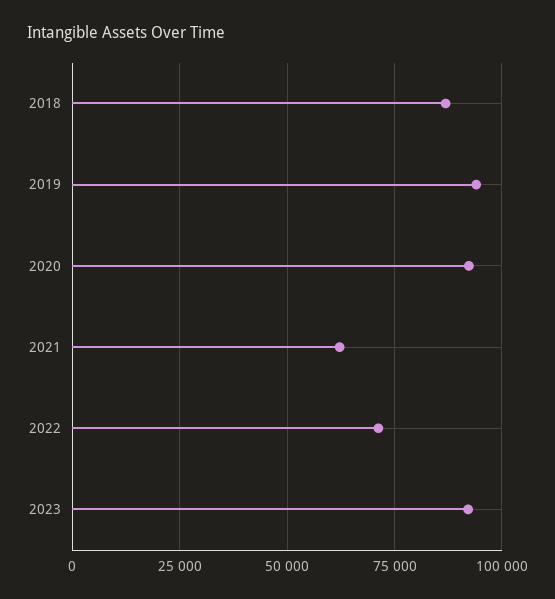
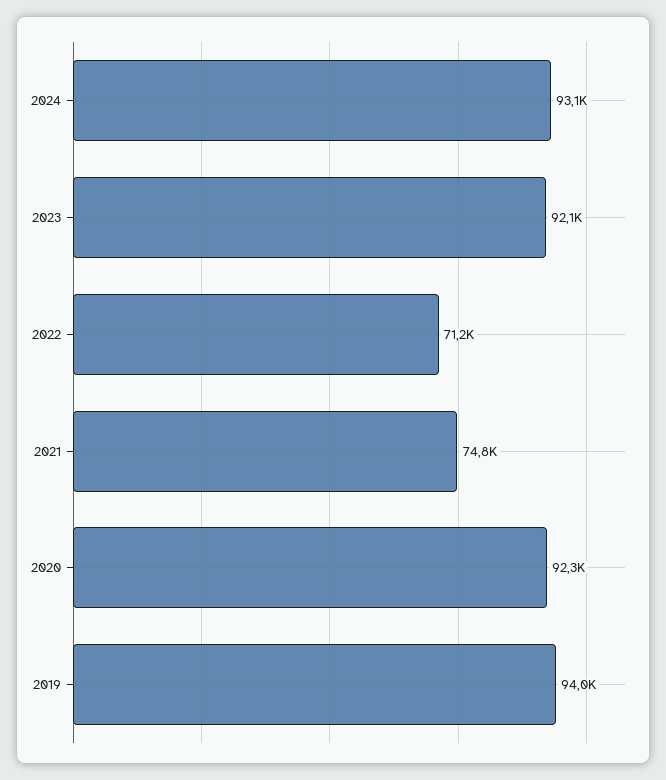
2018: 87500 -> none
2021: 62500 -> 74800
2024: none -> 93100

